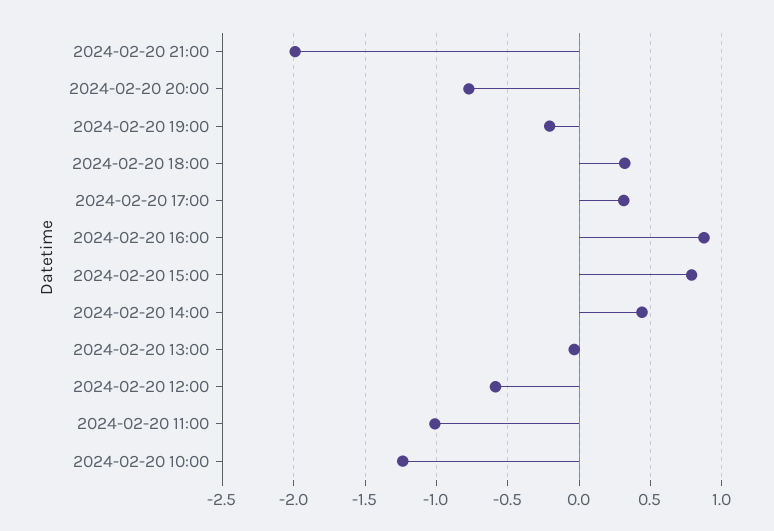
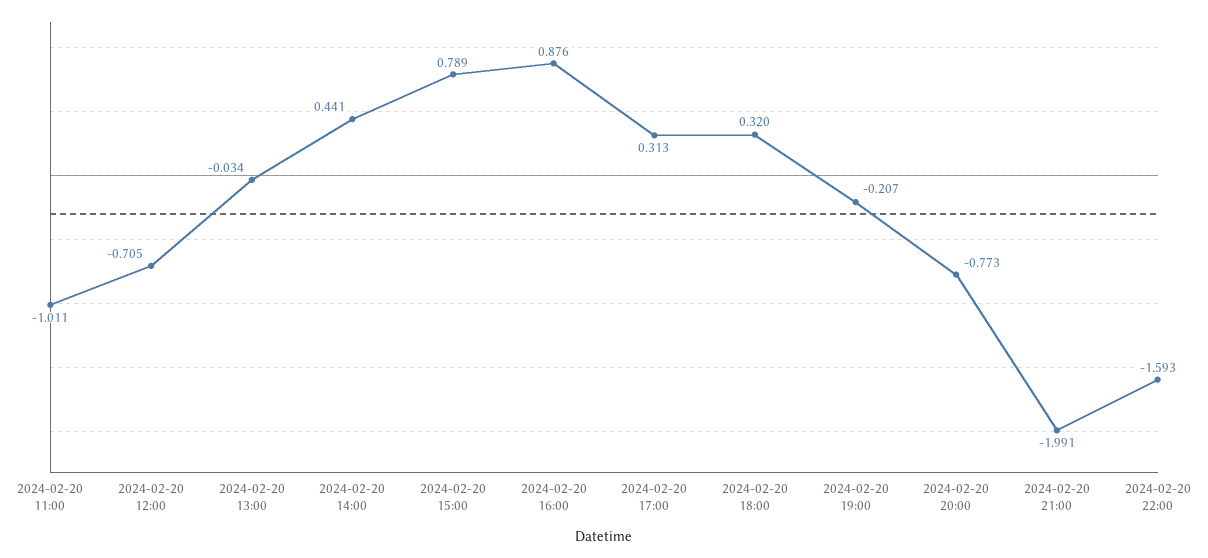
2024-02-20 12:00: -0.6 -> -0.705
2024-02-20 10:00: -1.25 -> none
2024-02-20 22:00: none -> -1.593

